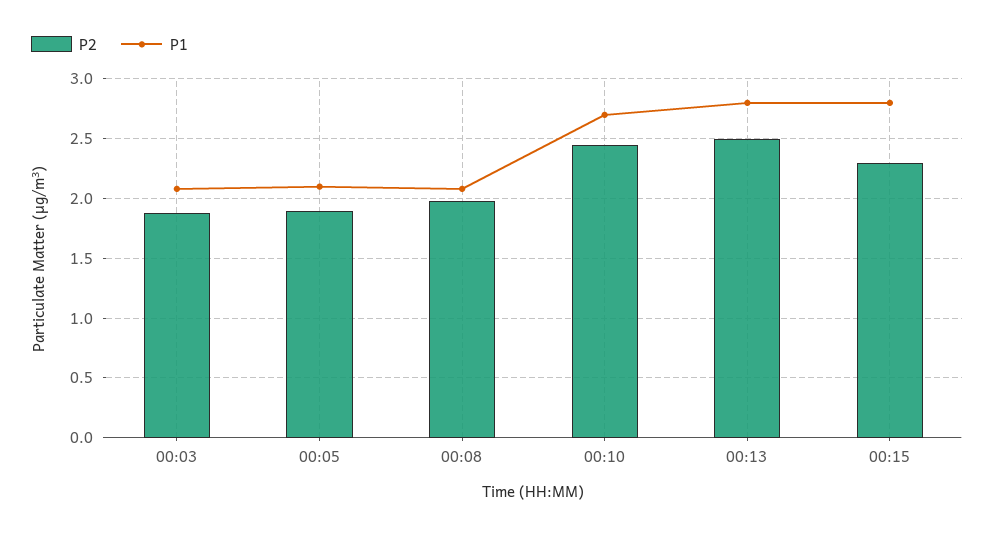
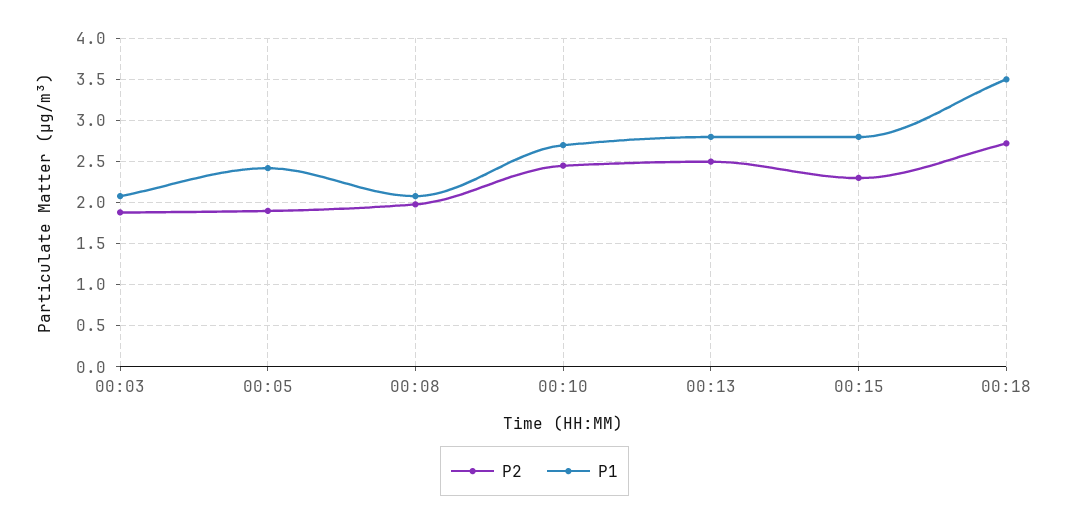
P1, 00:05: 2.1 -> 2.4
P2, 00:18: none -> 2.7
P1, 00:18: none -> 3.5

